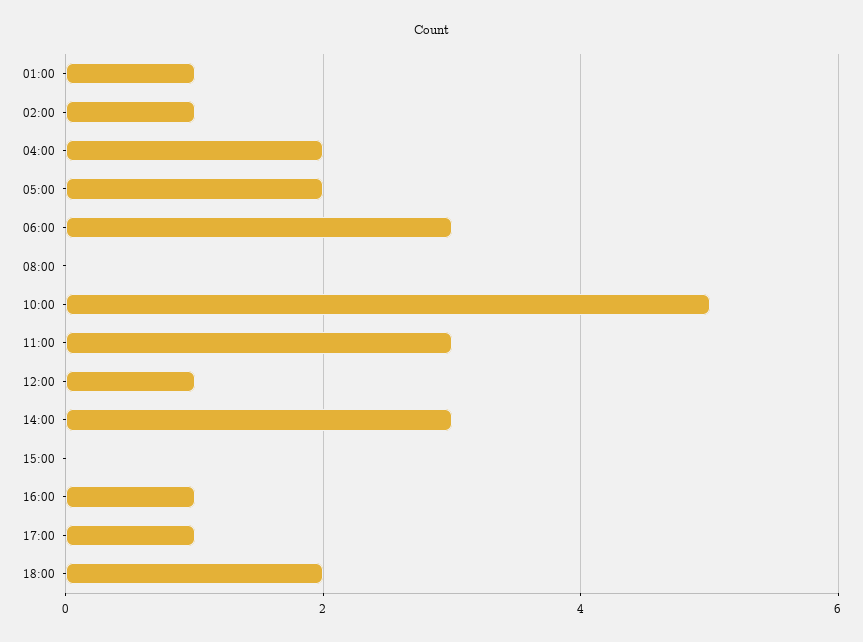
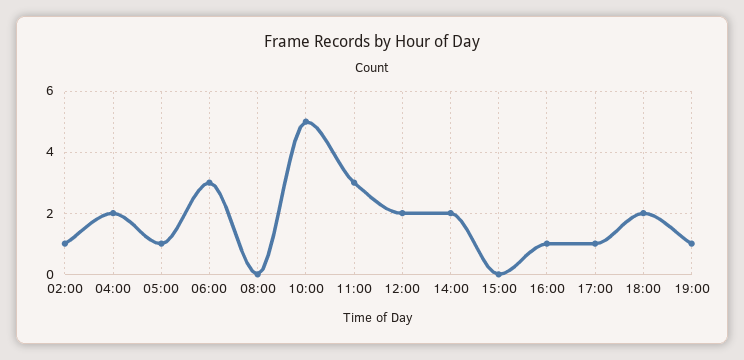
01:00: 1 -> none
05:00: 2 -> 1
12:00: 1 -> 2
14:00: 3 -> 2
19:00: none -> 1

